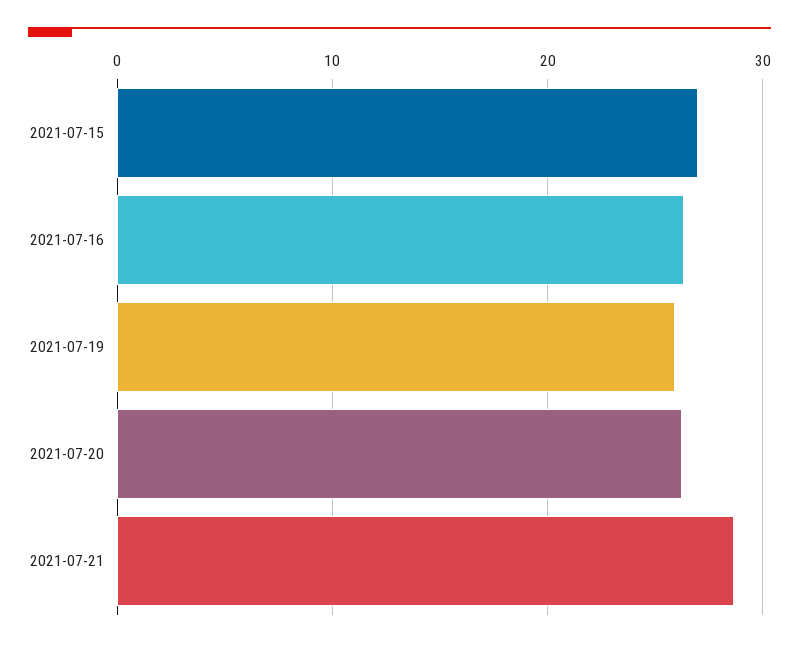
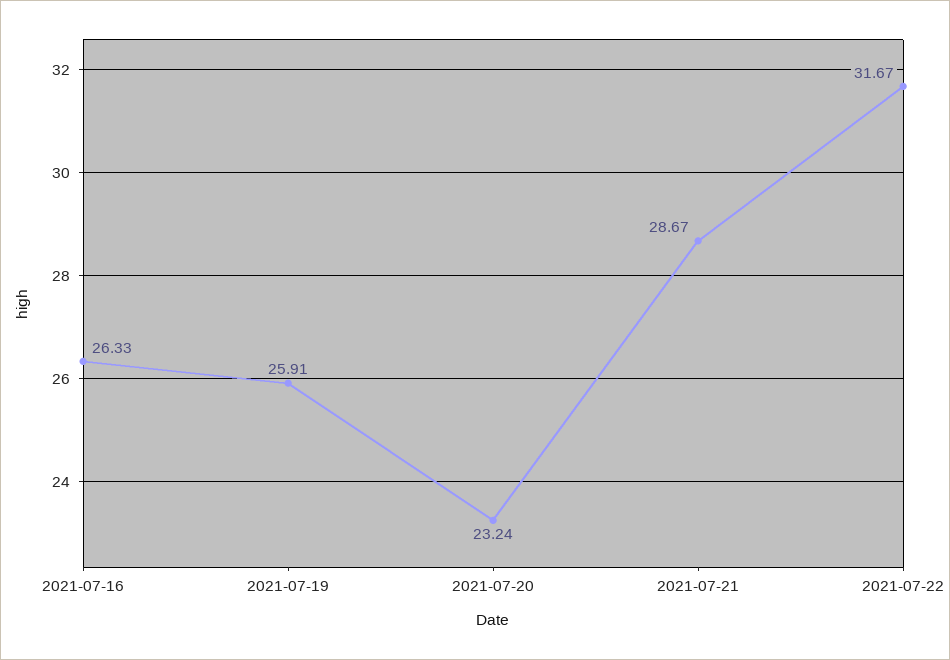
2021-07-15: 27 -> none
2021-07-20: 26 -> 23.24
2021-07-22: none -> 31.67

